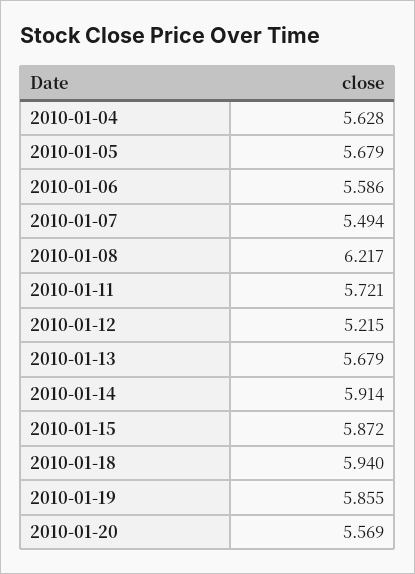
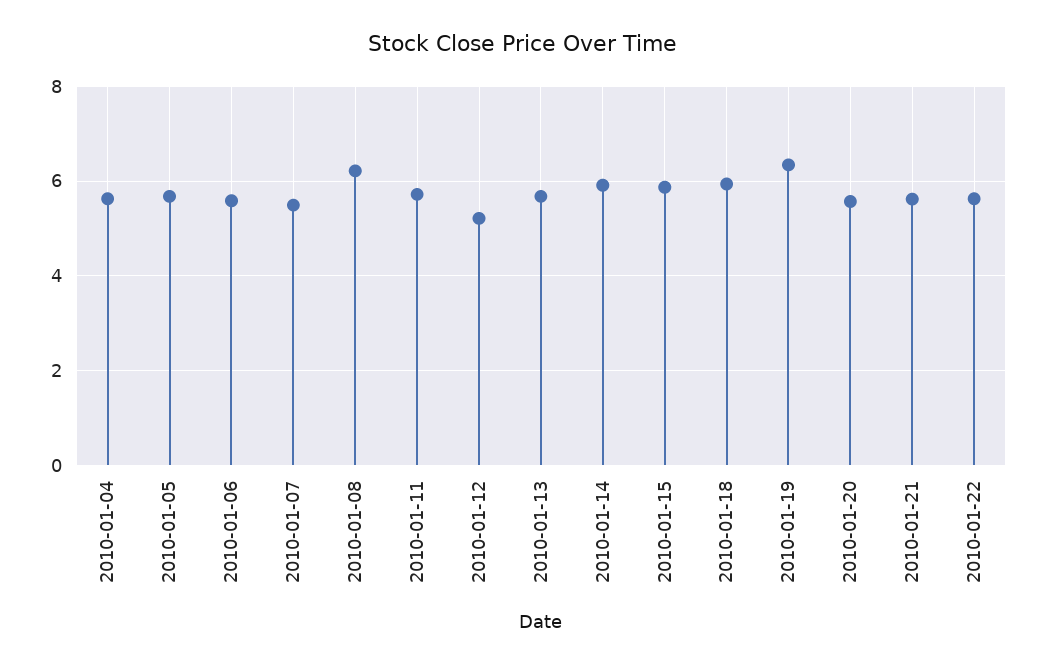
2010-01-19: 5.855 -> 6.4
2010-01-21: none -> 5.6
2010-01-22: none -> 5.6

